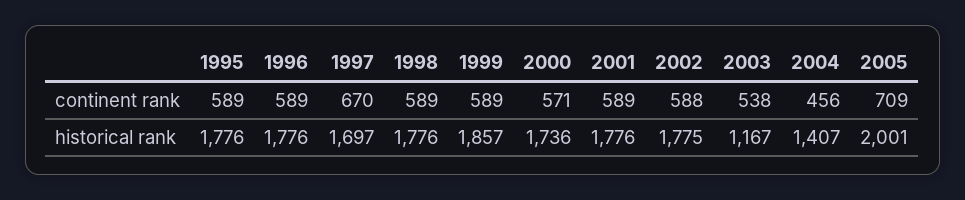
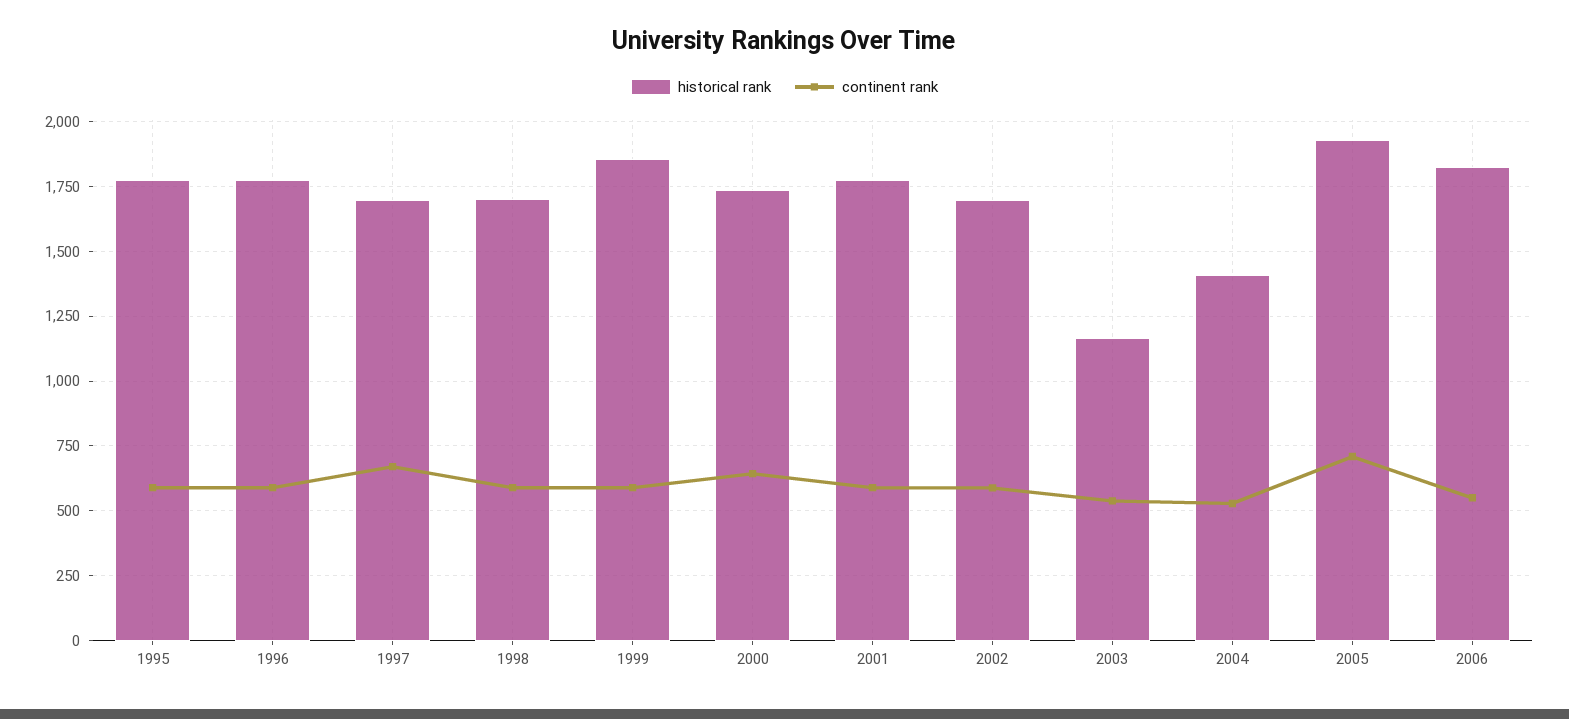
continent rank, 2000: 571 -> 650
continent rank, 2004: 456 -> 525
historical rank, 1998: 1776 -> 1700
historical rank, 2002: 1775 -> 1700
historical rank, 2005: 2001 -> 1925
historical rank, 2006: none -> 1825
continent rank, 2006: none -> 550

